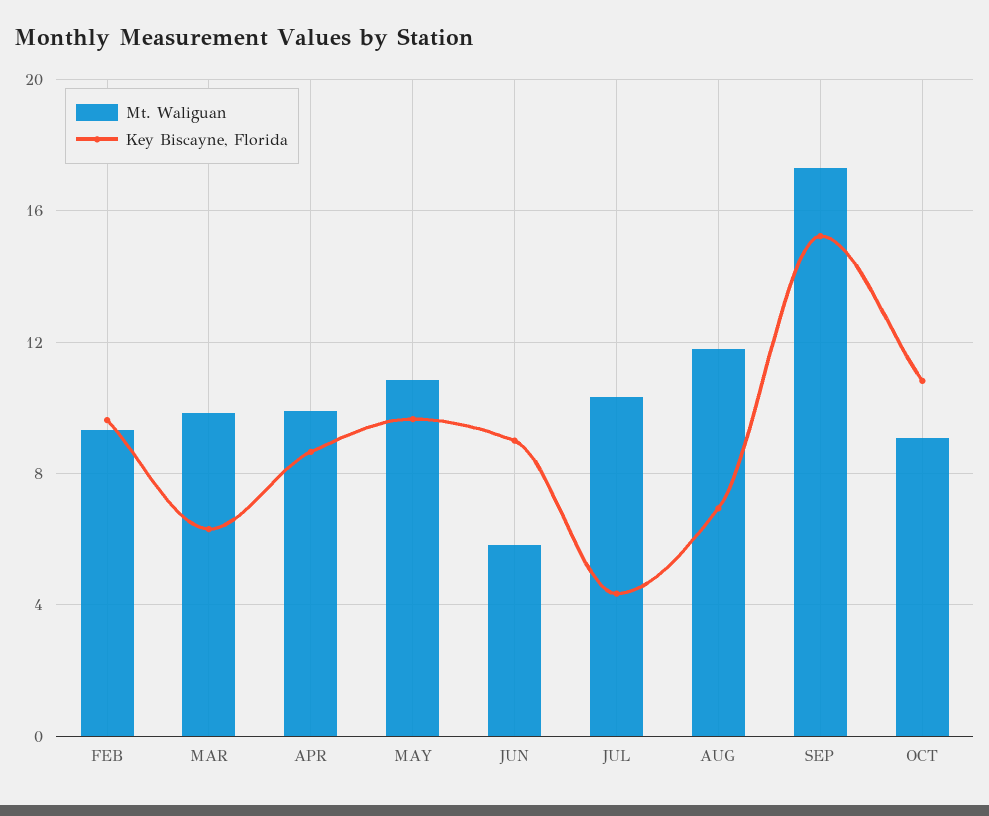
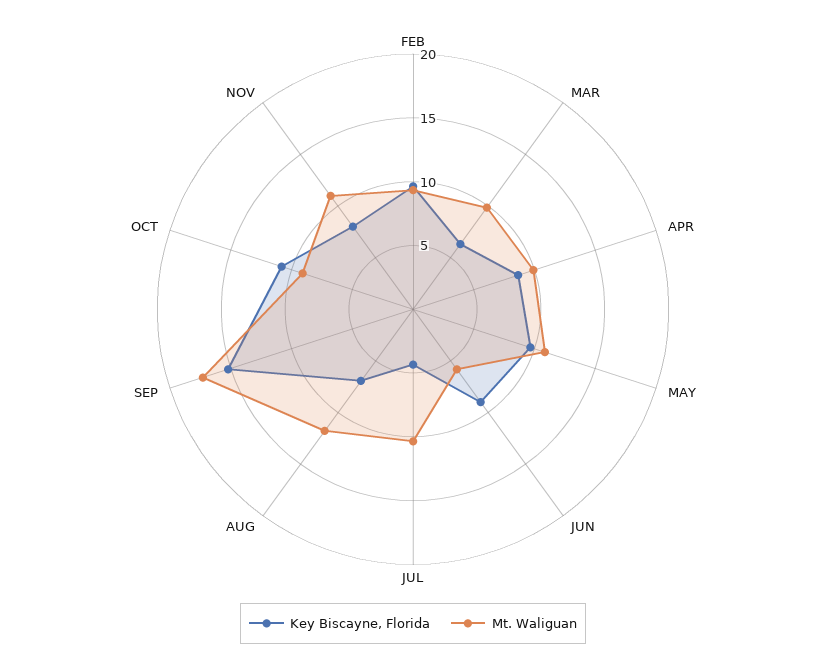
Key Biscayne, Florida, NOV: none -> 8
Mt. Waliguan, NOV: none -> 11

